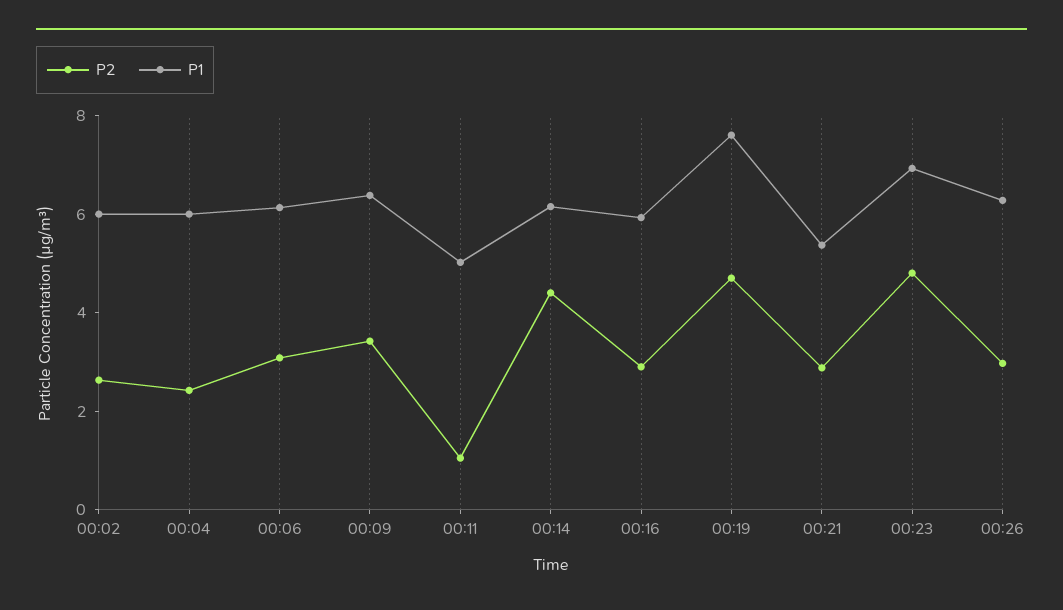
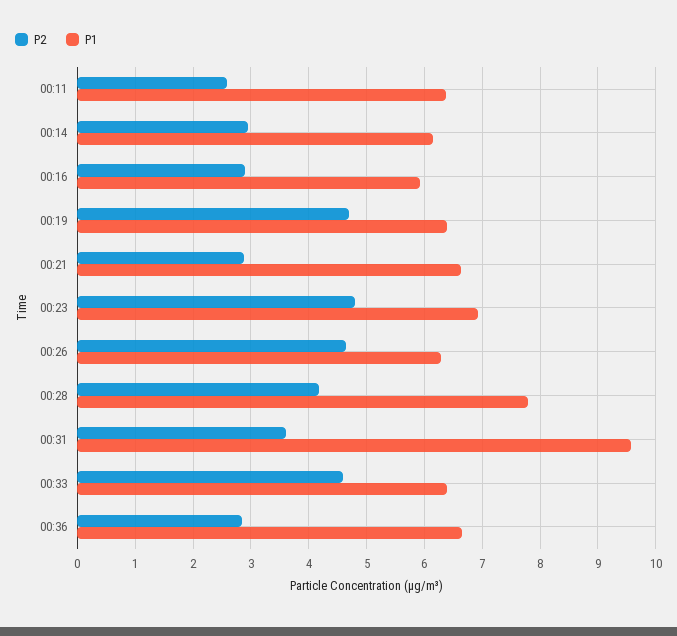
P2, 00:02: 2.5 -> none
P1, 00:02: 6 -> none
P2, 00:04: 2.5 -> none
P1, 00:04: 6 -> none
P2, 00:06: 3 -> none
P1, 00:06: 6 -> none
P2, 00:09: 3.5 -> none
P1, 00:09: 6.5 -> none
P2, 00:11: 1 -> 2.6
P1, 00:11: 5 -> 6.4
P2, 00:14: 4.5 -> 3
P1, 00:19: 7.5 -> 6.4
P1, 00:21: 5.5 -> 6.6
P2, 00:26: 3 -> 4.6
P2, 00:28: none -> 4.2
P1, 00:28: none -> 7.8
P2, 00:31: none -> 3.6
P1, 00:31: none -> 9.6
P2, 00:33: none -> 4.6
P1, 00:33: none -> 6.4
P2, 00:36: none -> 2.8
P1, 00:36: none -> 6.6

